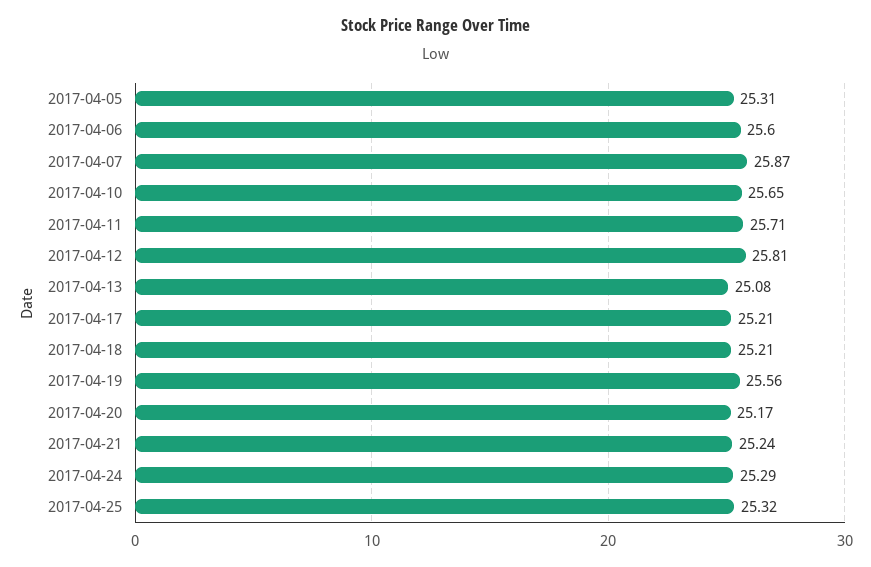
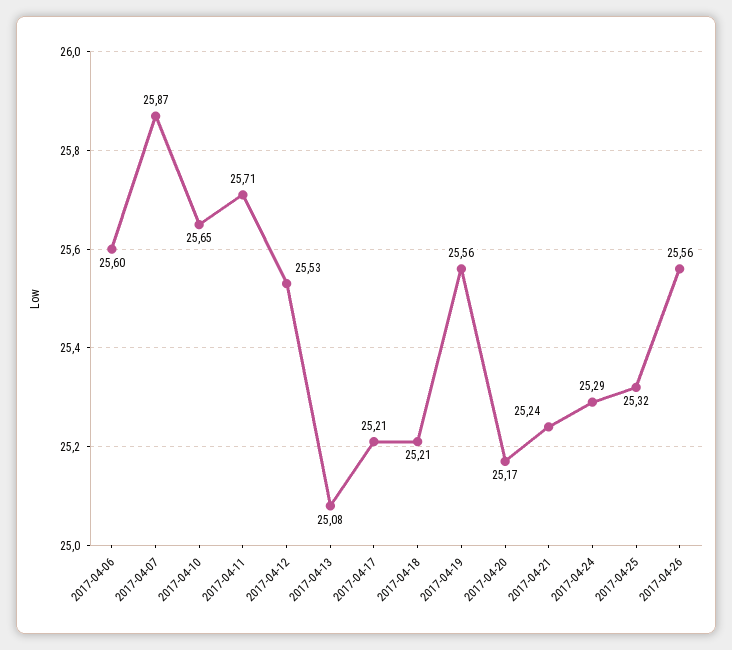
2017-04-05: 25.31 -> none
2017-04-12: 25.81 -> 25.53
2017-04-26: none -> 25.56

